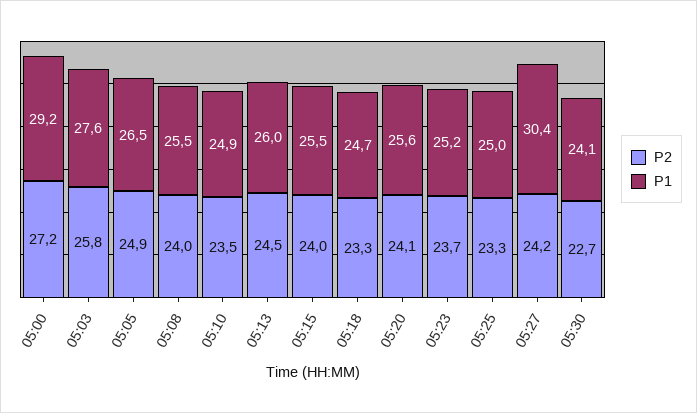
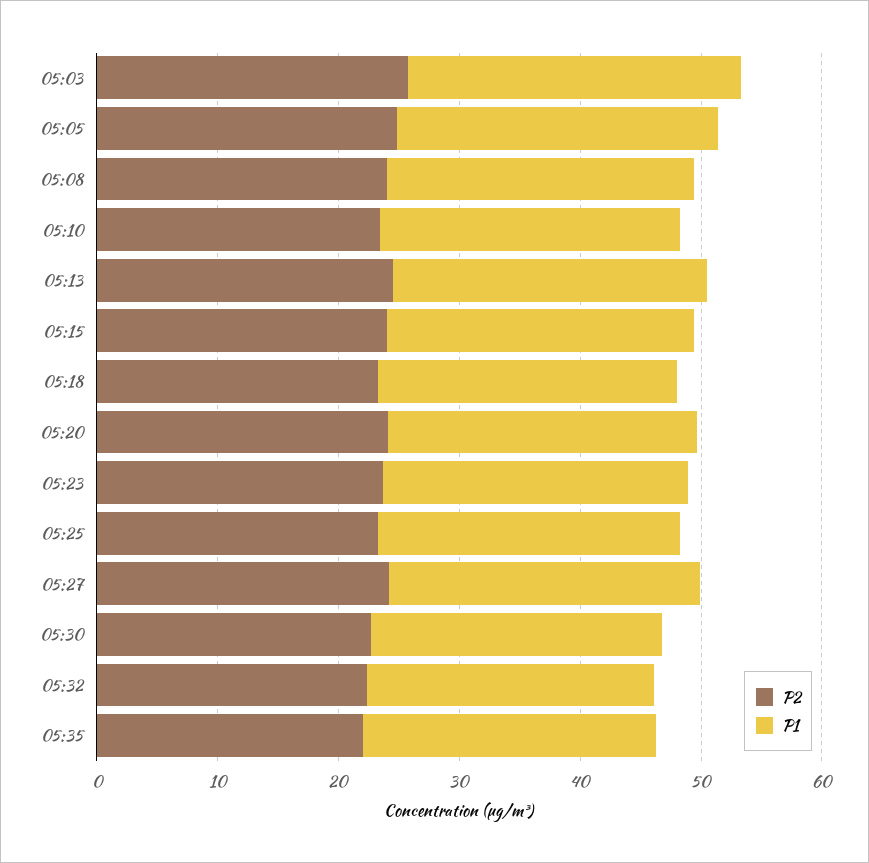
P2, 05:00: 27.2 -> none
P1, 05:00: 29.2 -> none
P1, 05:27: 30.4 -> 26
P2, 05:32: none -> 22
P1, 05:32: none -> 24
P2, 05:35: none -> 22
P1, 05:35: none -> 24

